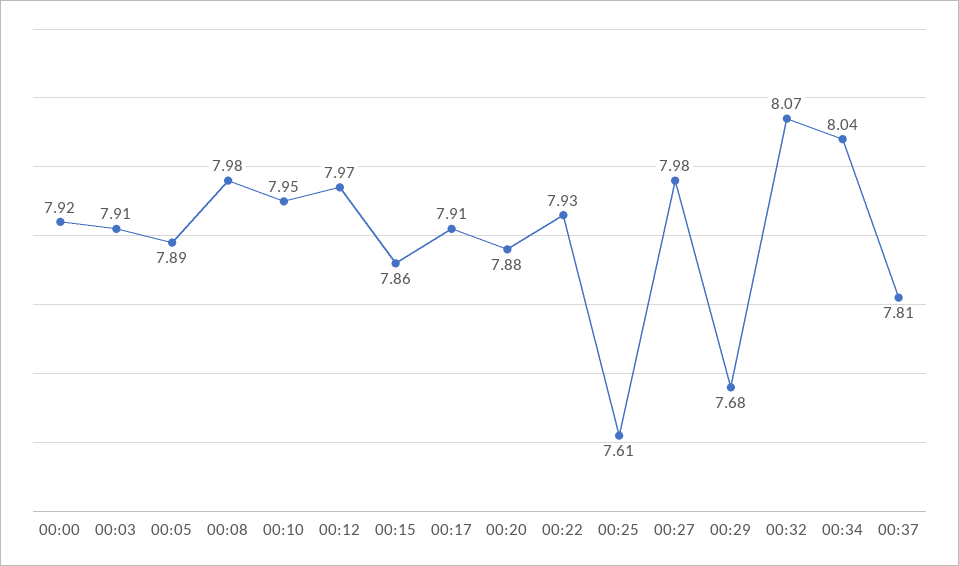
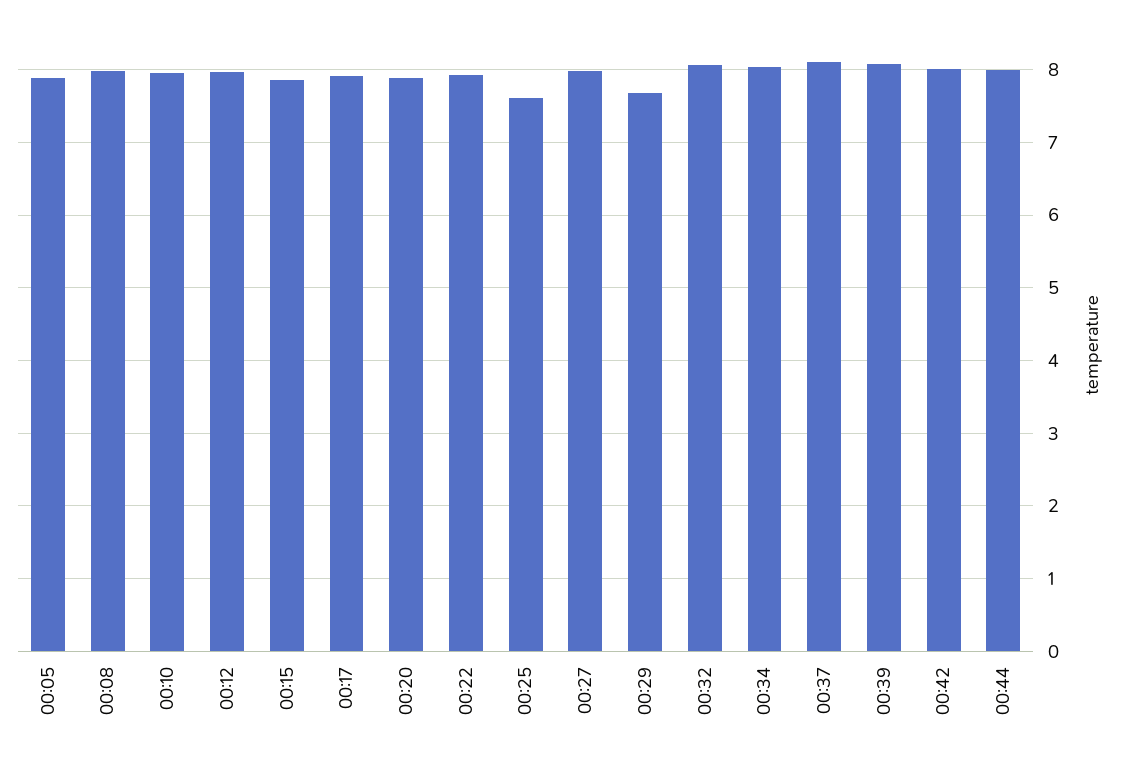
00:00: 7.92 -> none
00:03: 7.91 -> none
00:37: 7.81 -> 8.1
00:39: none -> 8.1
00:42: none -> 8
00:44: none -> 8

